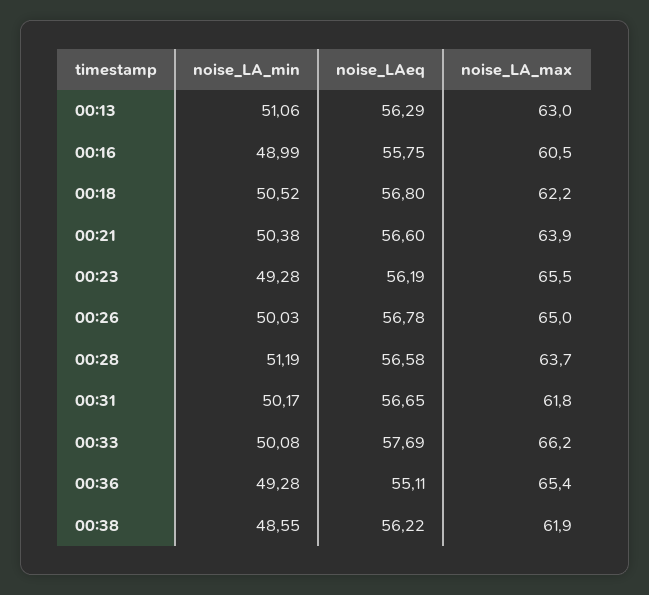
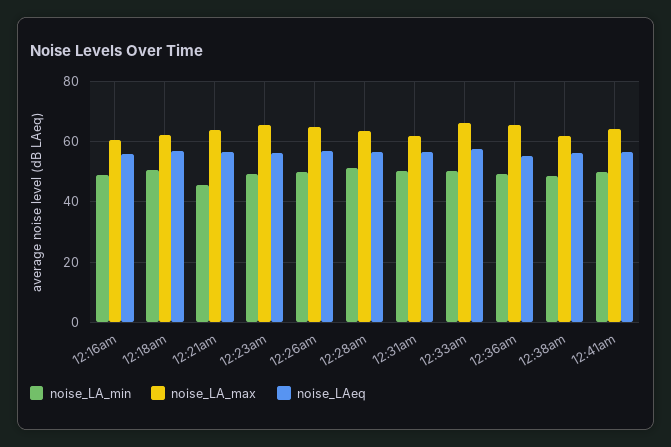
noise_LA_min, 00:13: 51.06 -> none
noise_LAeq, 00:13: 56.29 -> none
noise_LA_max, 00:13: 63 -> none
noise_LA_min, 00:21: 50.38 -> 46
noise_LA_min, 12:41am: none -> 50
noise_LA_max, 12:41am: none -> 64
noise_LAeq, 12:41am: none -> 56

